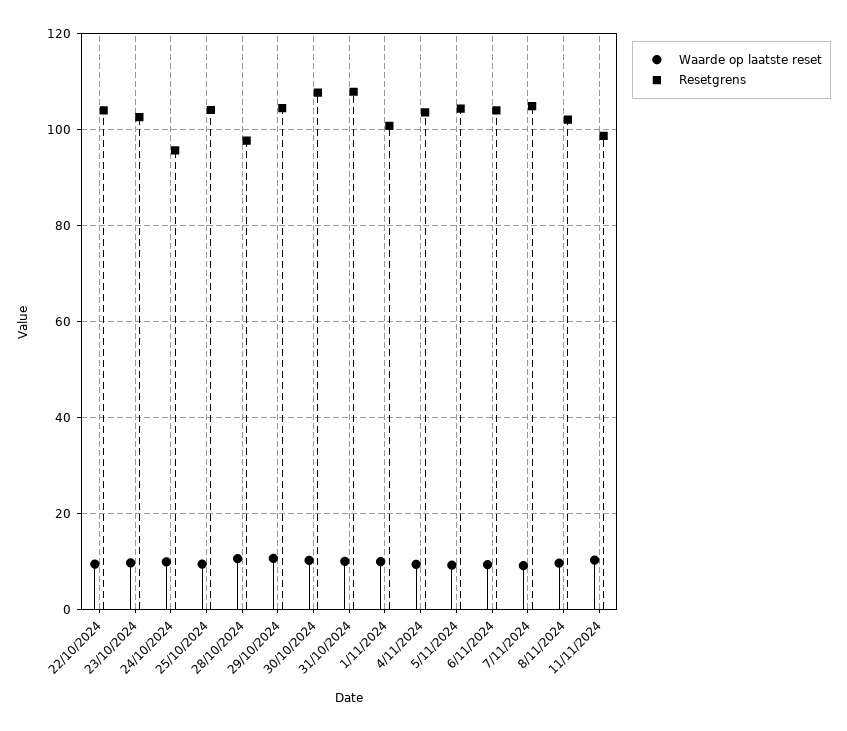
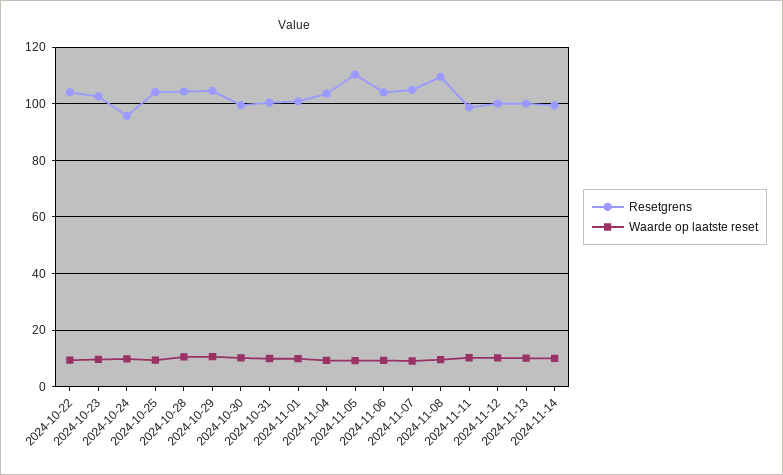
Resetgrens, 28/10/2024: 98 -> 105
Resetgrens, 30/10/2024: 108 -> 100
Resetgrens, 31/10/2024: 108 -> 100
Resetgrens, 5/11/2024: 104 -> 110
Resetgrens, 8/11/2024: 102 -> 110
Resetgrens, 2024-11-12: none -> 100
Waarde op laatste reset, 2024-11-12: none -> 10
Resetgrens, 2024-11-13: none -> 100
Waarde op laatste reset, 2024-11-13: none -> 10
Resetgrens, 2024-11-14: none -> 100
Waarde op laatste reset, 2024-11-14: none -> 10

